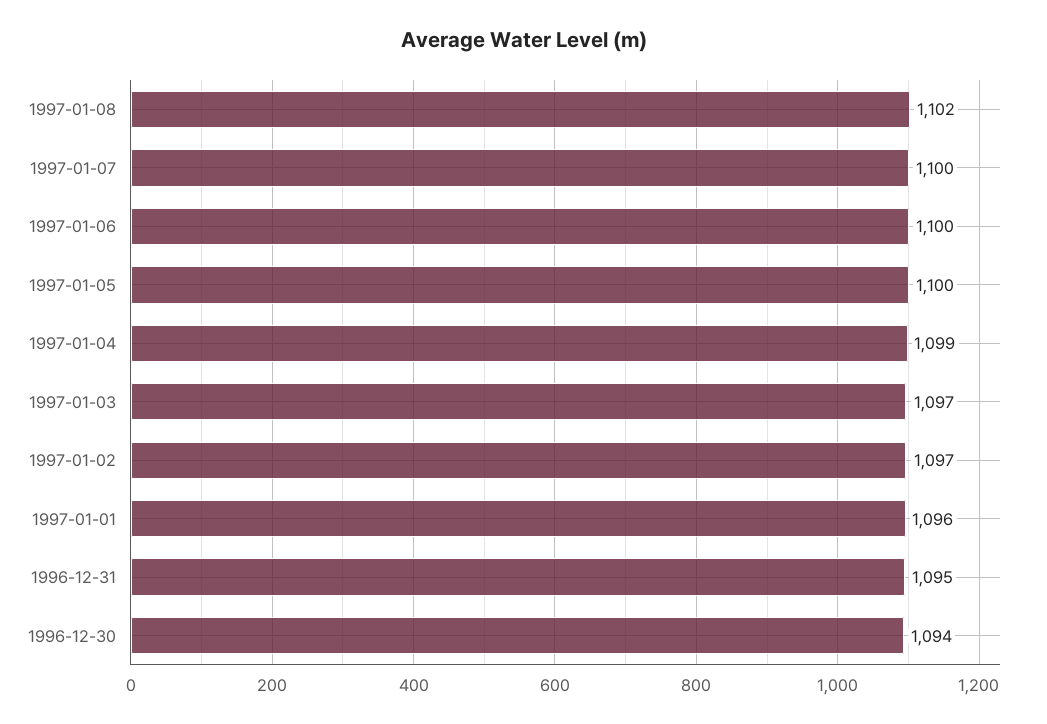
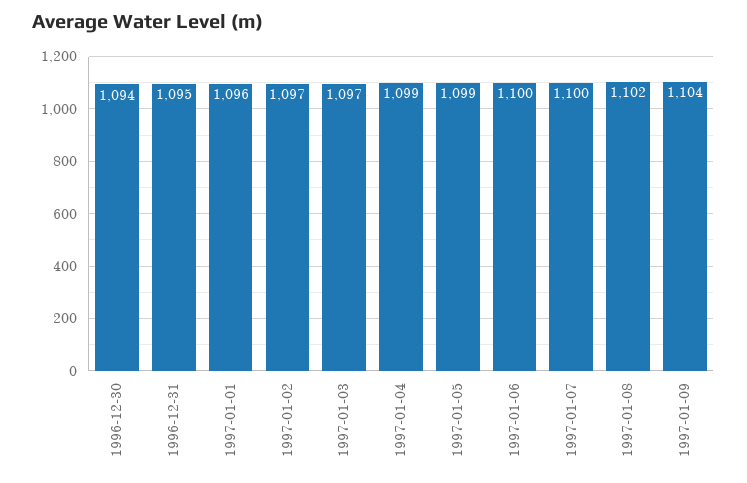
1997-01-05: 1100 -> 1099
1997-01-09: none -> 1104

